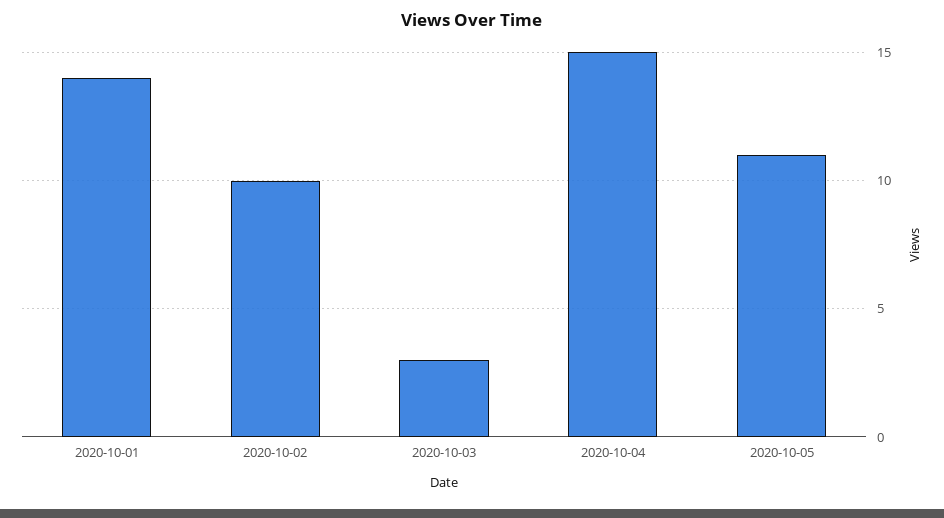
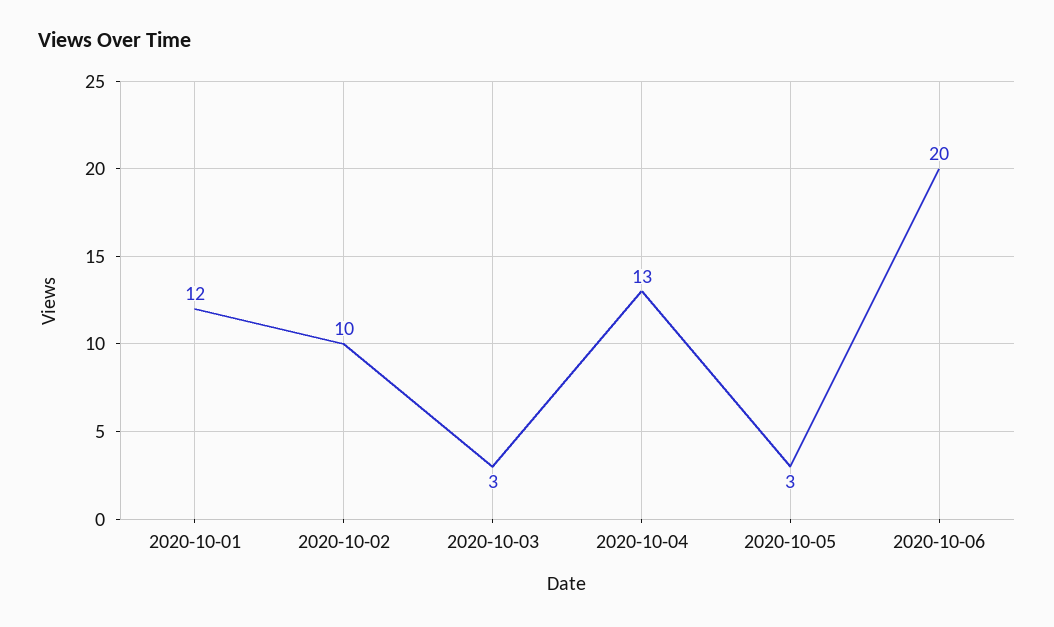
2020-10-01: 14 -> 12
2020-10-04: 15 -> 13
2020-10-05: 11 -> 3
2020-10-06: none -> 20

